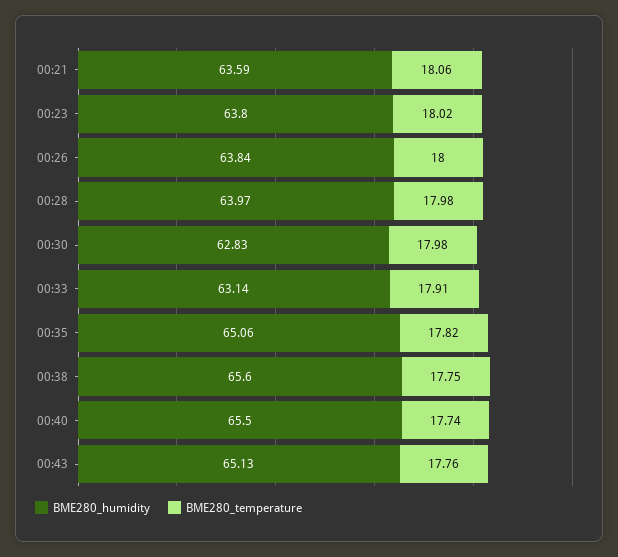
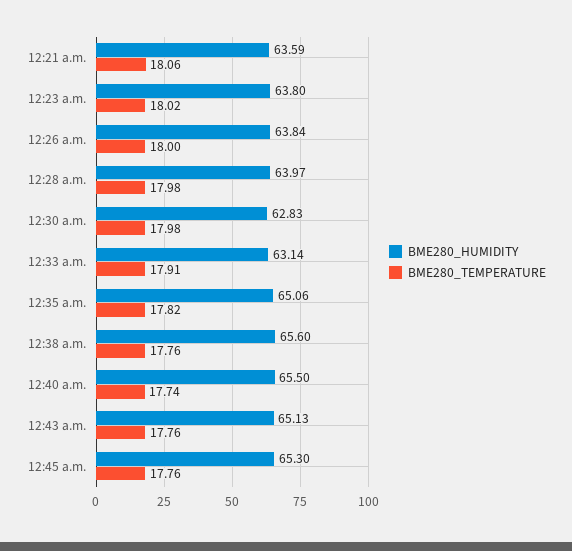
BME280_temperature, 00:38: 17.75 -> 17.76
BME280_humidity, 12:45 a.m.: none -> 65.3
BME280_temperature, 12:45 a.m.: none -> 17.76

